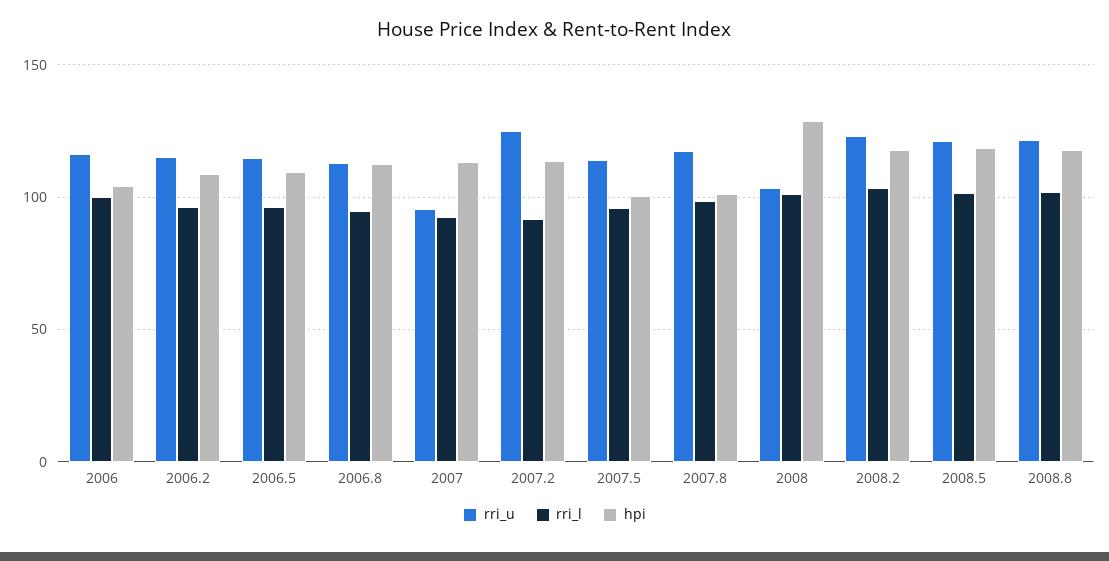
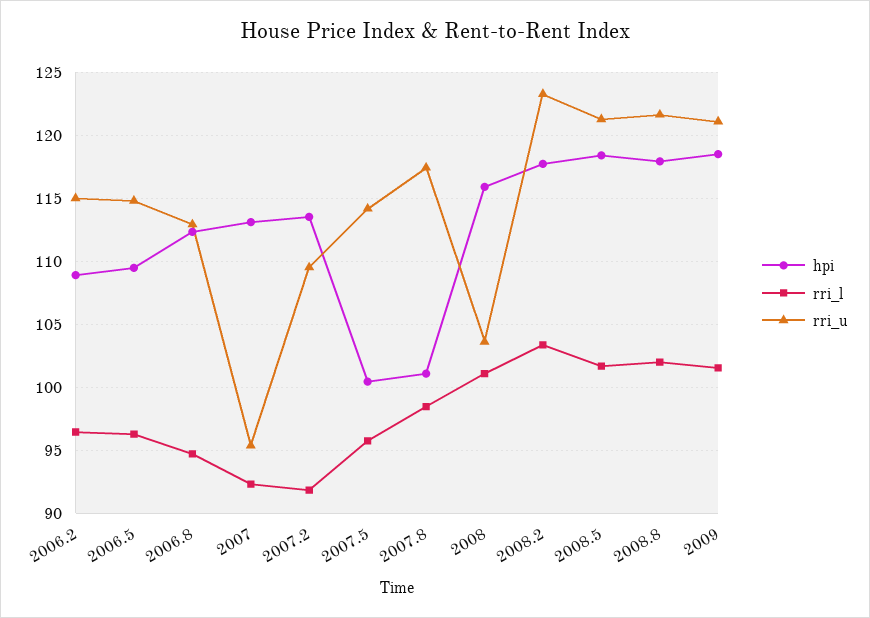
rri_u, 2006: 115 -> none
rri_l, 2006: 100 -> none
hpi, 2006: 105 -> none
rri_u, 2007.2: 125 -> 109.5
hpi, 2008: 130 -> 116
hpi, 2009: none -> 118.5
rri_l, 2009: none -> 101.5
rri_u, 2009: none -> 121

